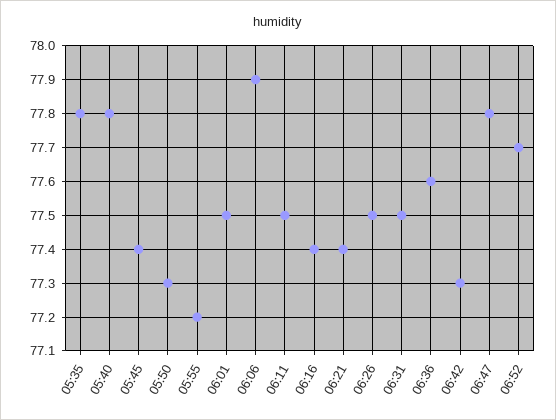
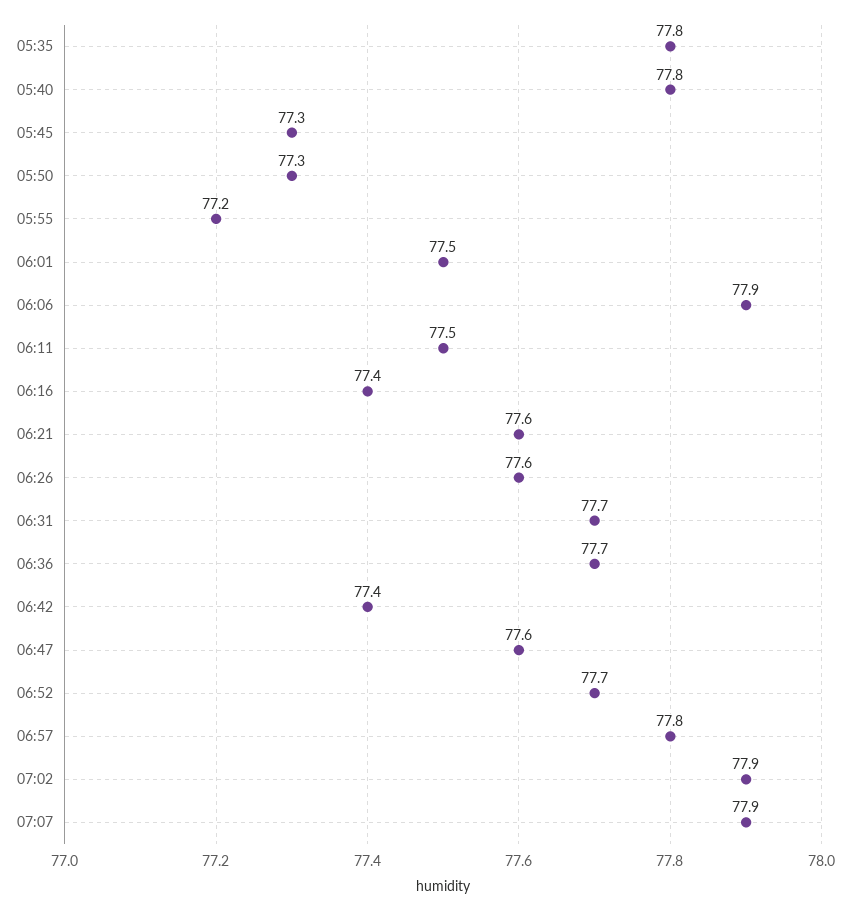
05:45: 77.4 -> 77.3
06:21: 77.4 -> 77.6
06:26: 77.5 -> 77.6
06:31: 77.5 -> 77.7
06:36: 77.6 -> 77.7
06:42: 77.3 -> 77.4
06:47: 77.8 -> 77.6
06:57: none -> 77.8
07:02: none -> 77.9
07:07: none -> 77.9

